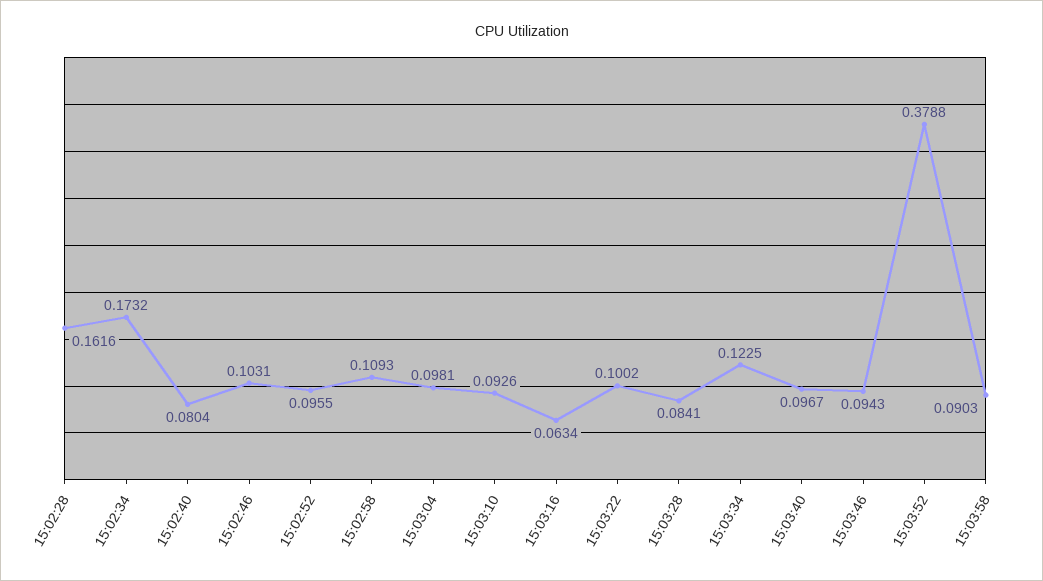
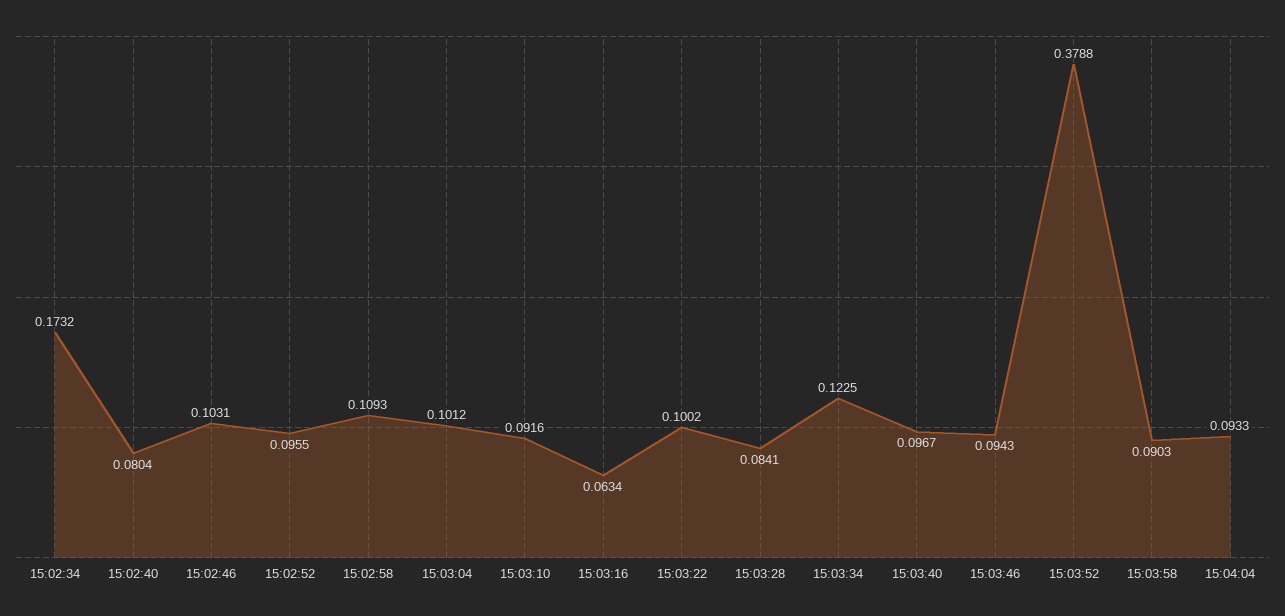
15:02:28: 0.1616 -> none
15:03:04: 0.0981 -> 0.1012
15:03:10: 0.0926 -> 0.0916
15:04:04: none -> 0.0933

